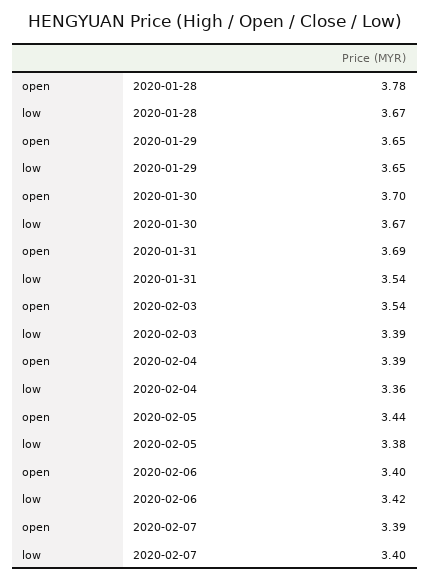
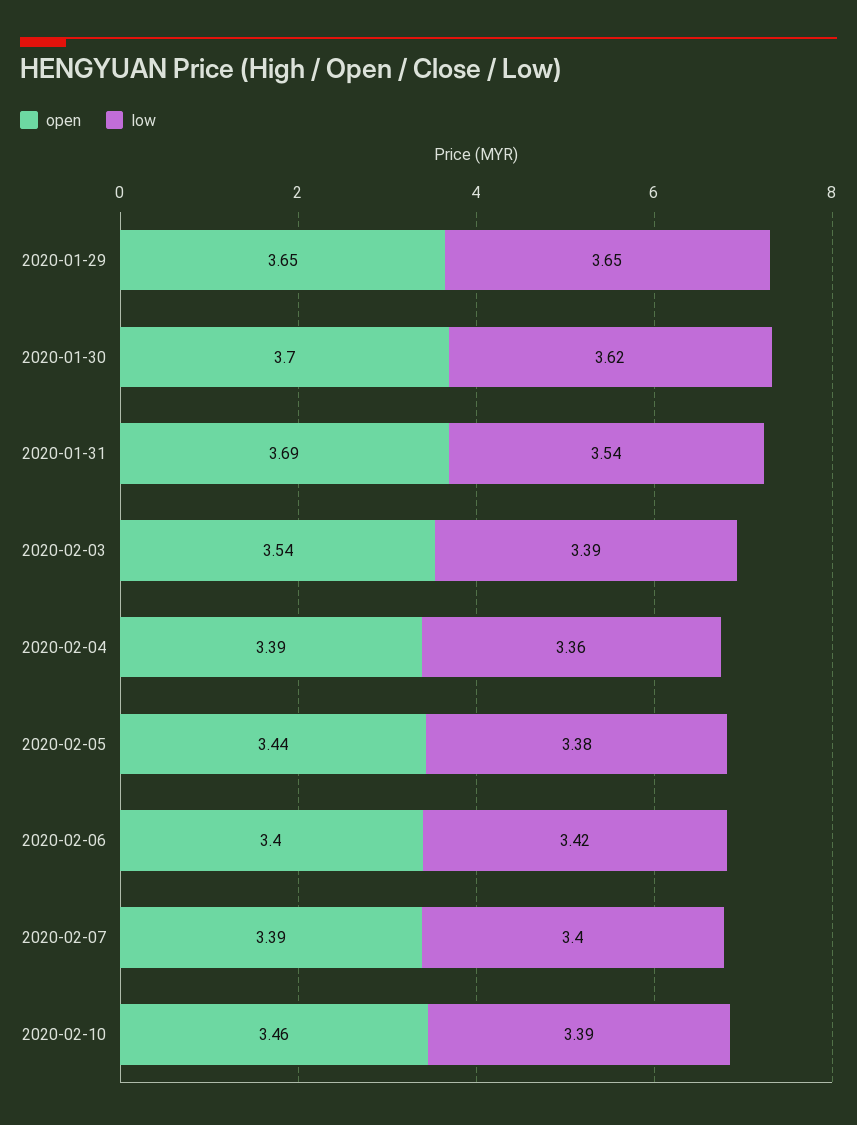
open, 2020-01-28: 3.78 -> none
low, 2020-01-28: 3.67 -> none
low, 2020-01-30: 3.67 -> 3.62
open, 2020-02-10: none -> 3.46
low, 2020-02-10: none -> 3.39

